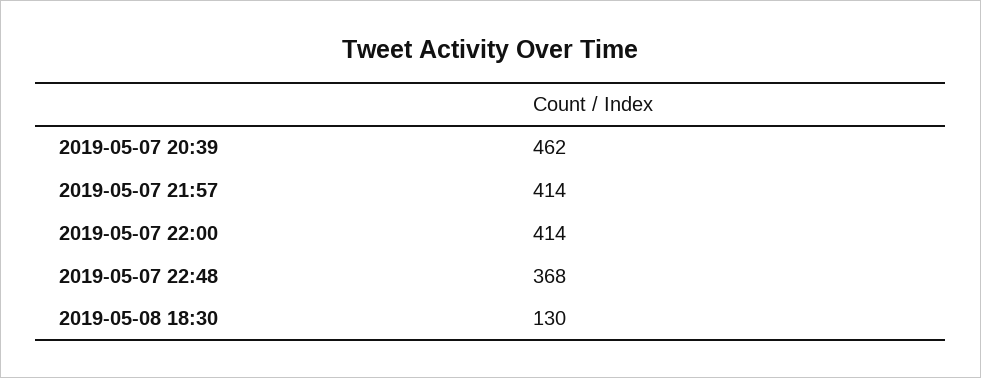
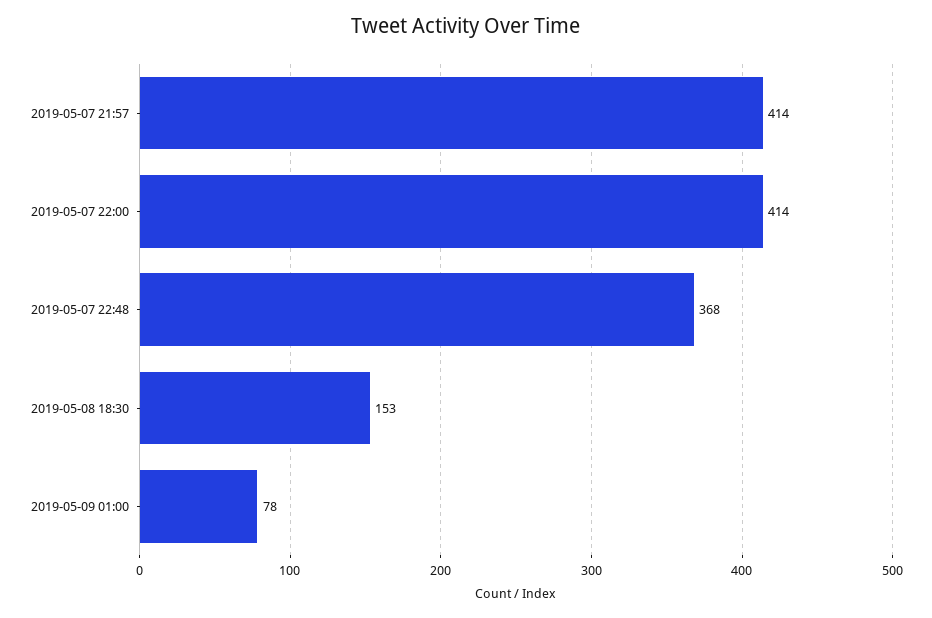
2019-05-07 20:39: 462 -> none
2019-05-08 18:30: 130 -> 153
2019-05-09 01:00: none -> 78

